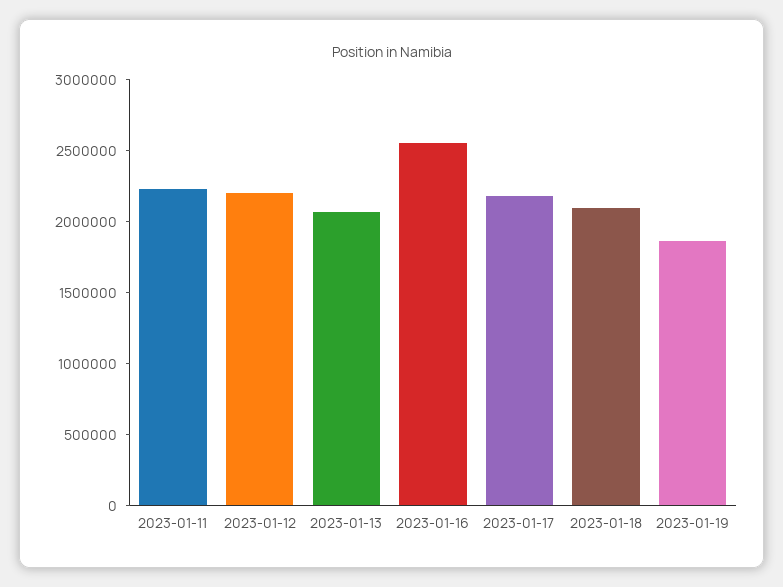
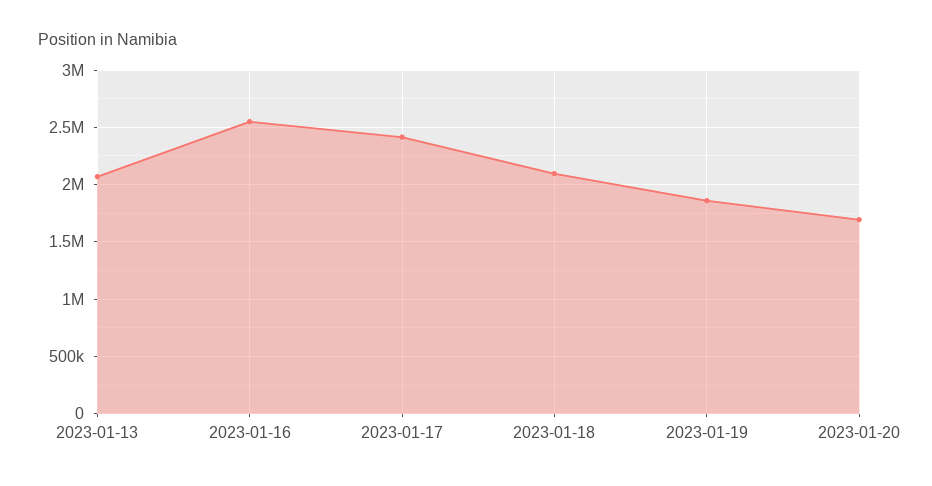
2023-01-11: 2200000 -> none
2023-01-12: 2200000 -> none
2023-01-17: 2200000 -> 2400000
2023-01-20: none -> 1700000

